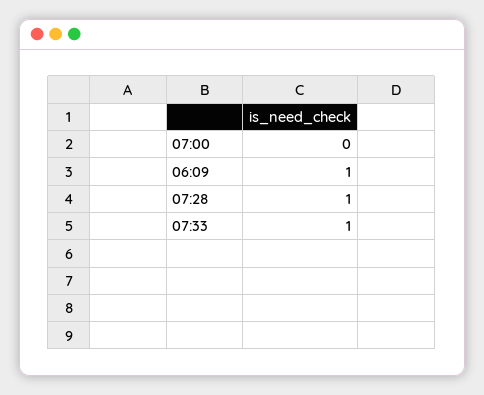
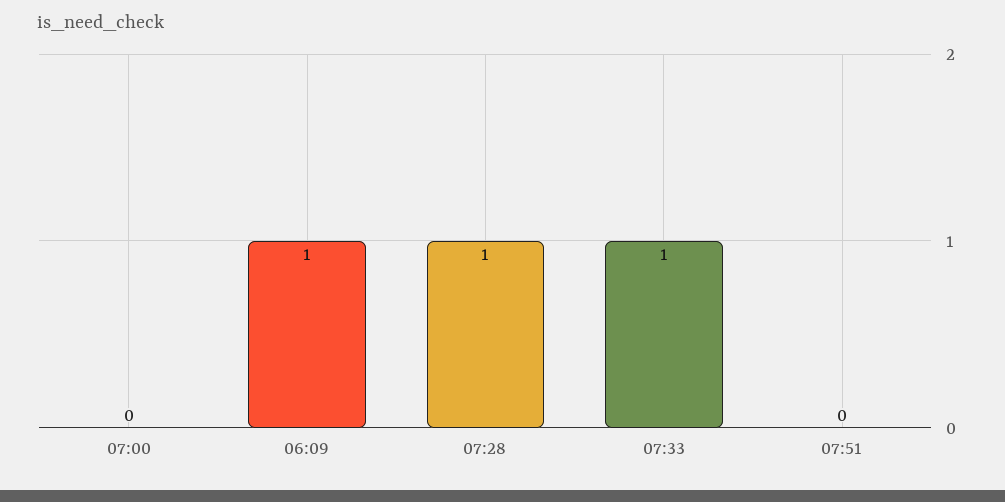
07:51: none -> 0

